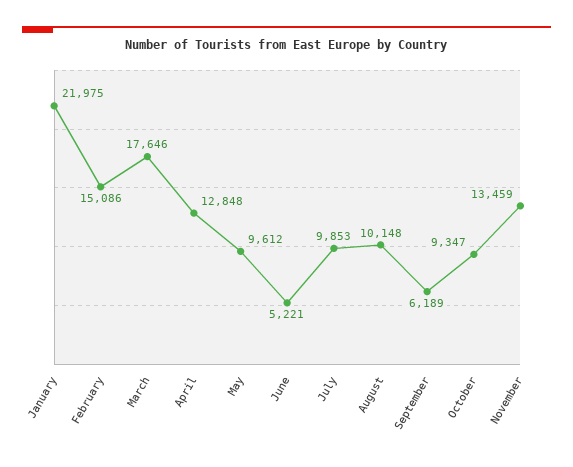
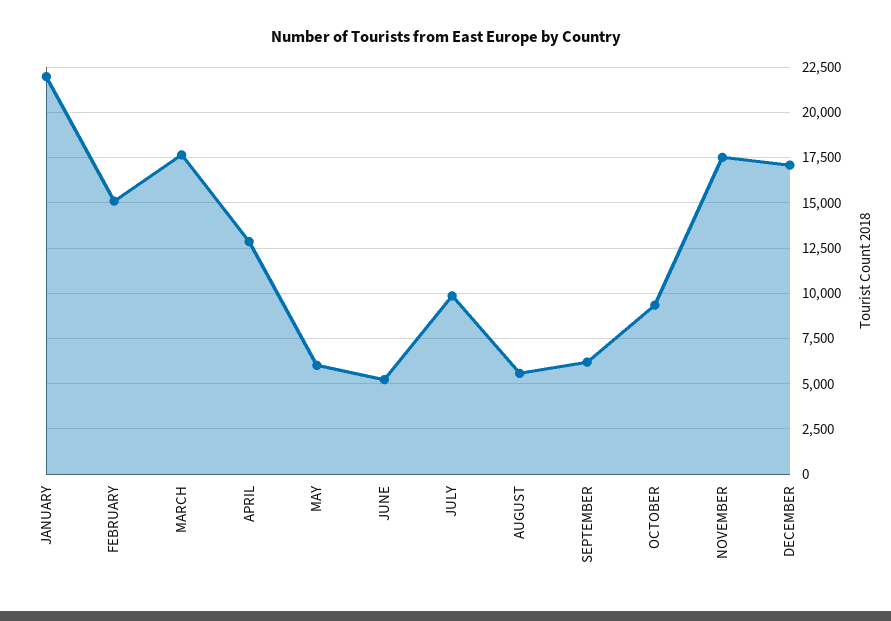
May: 9612 -> 6000
August: 10148 -> 5500
November: 13459 -> 17500
DECEMBER: none -> 17000

